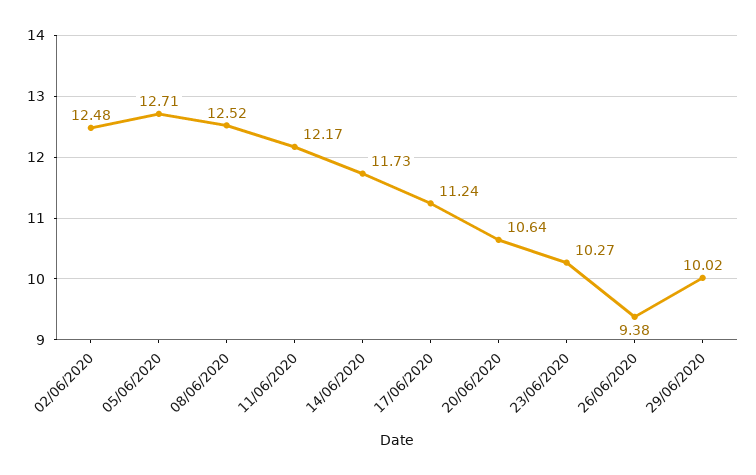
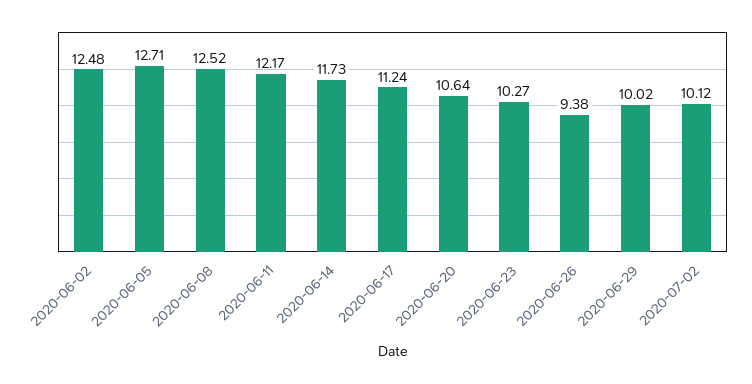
2020-07-02: none -> 10.12

